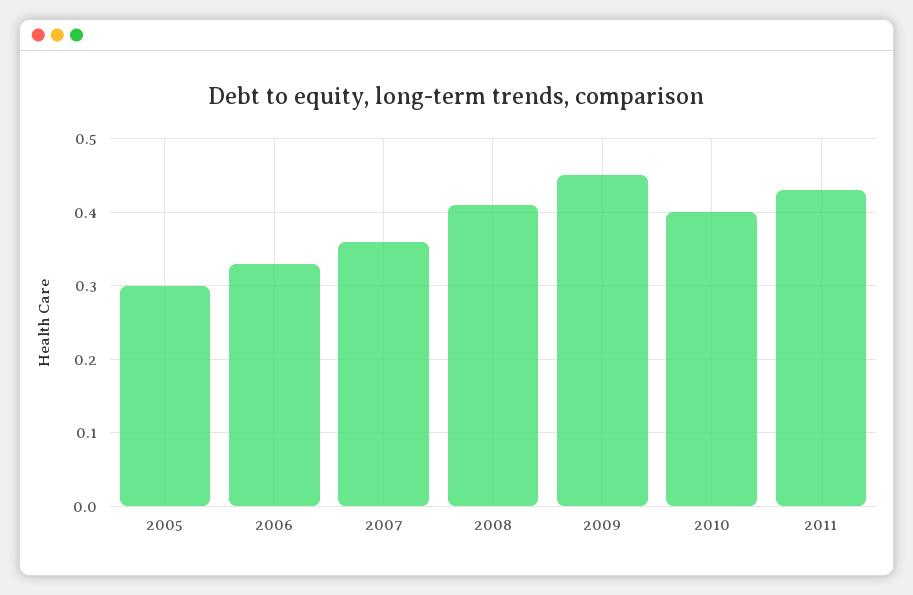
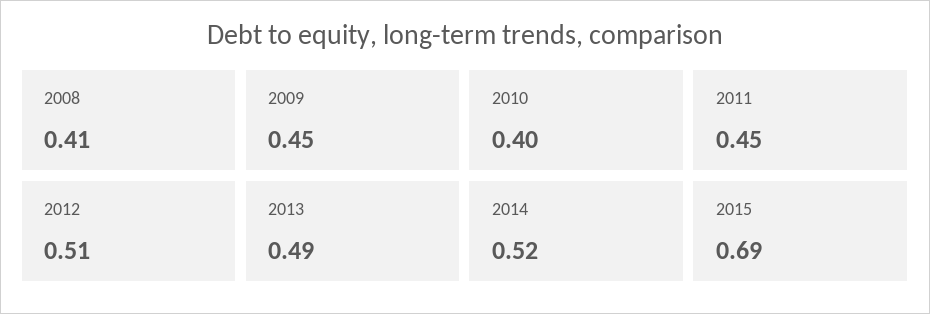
2005: 0.3 -> none
2006: 0.33 -> none
2007: 0.36 -> none
2011: 0.43 -> 0.45
2012: none -> 0.51
2013: none -> 0.49
2014: none -> 0.52
2015: none -> 0.69

